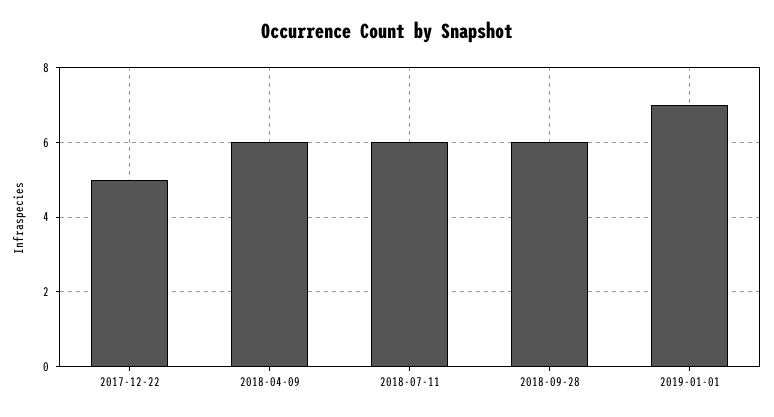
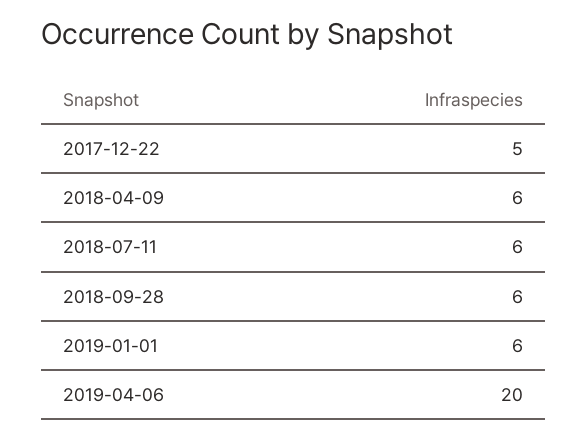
2019-01-01: 7 -> 6
2019-04-06: none -> 20

